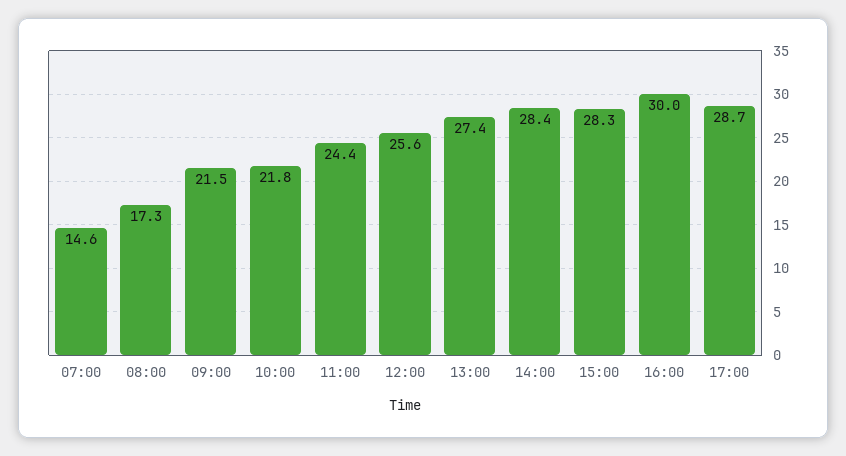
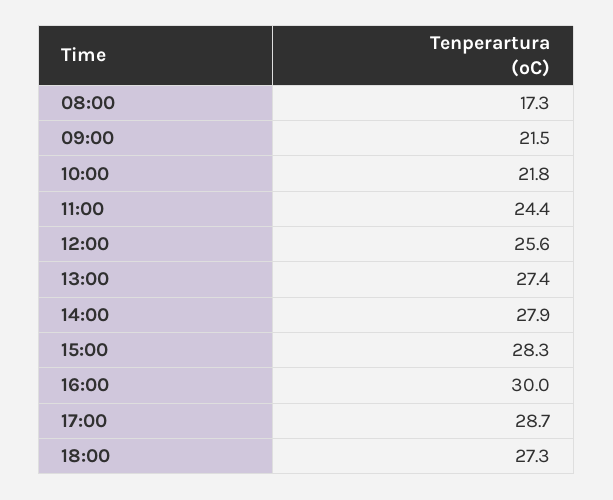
07:00: 14.6 -> none
14:00: 28.4 -> 27.9
18:00: none -> 27.3

